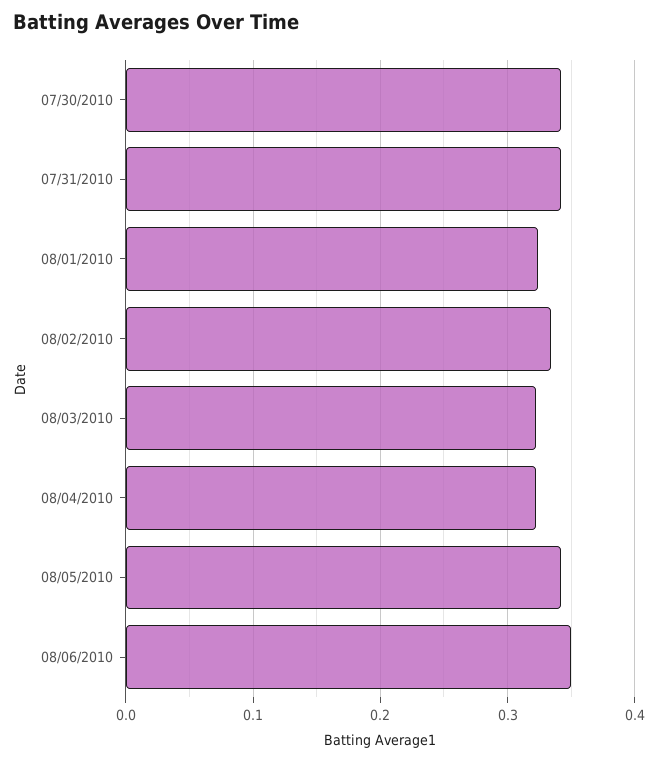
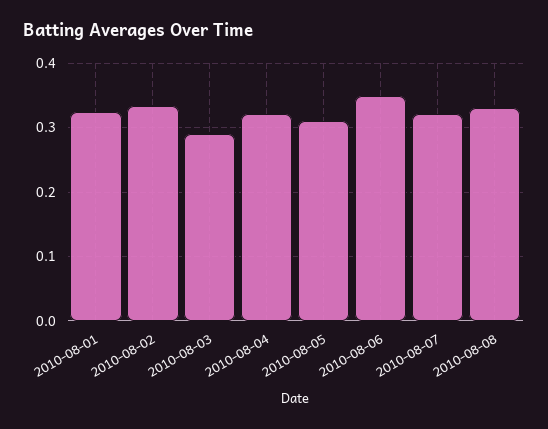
07/30/2010: 0.34 -> none
07/31/2010: 0.34 -> none
08/03/2010: 0.32 -> 0.29
08/05/2010: 0.34 -> 0.31
2010-08-07: none -> 0.32
2010-08-08: none -> 0.33

